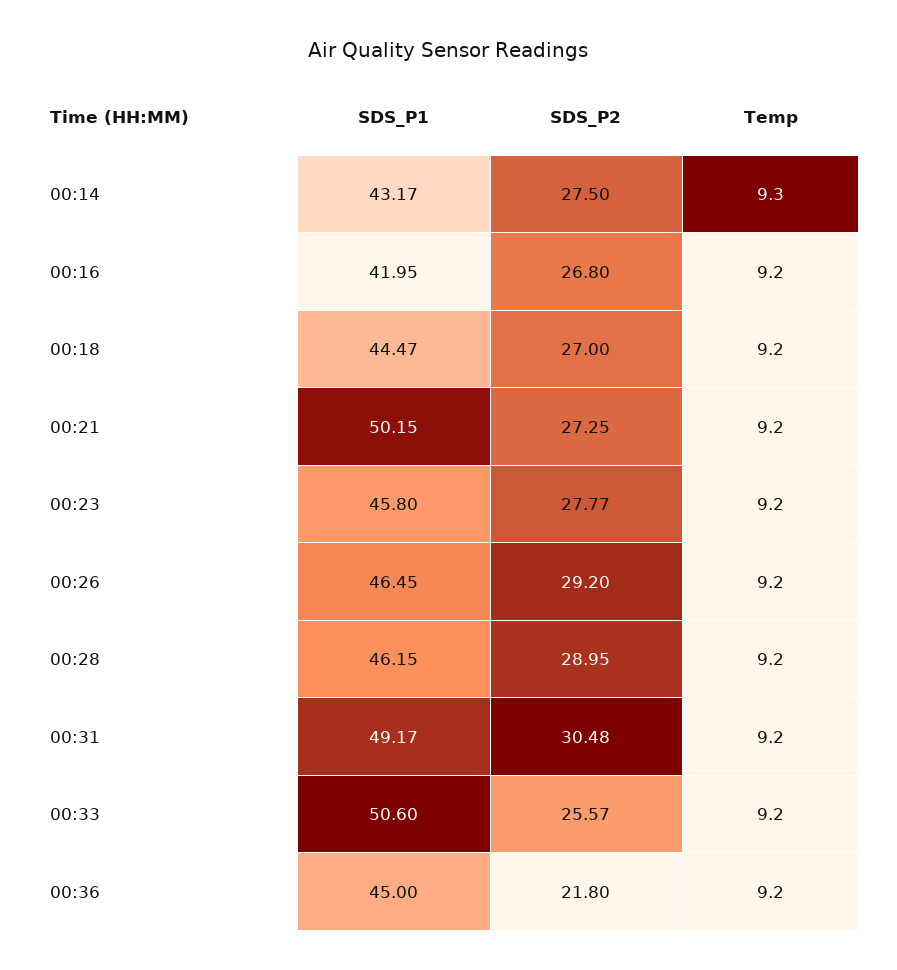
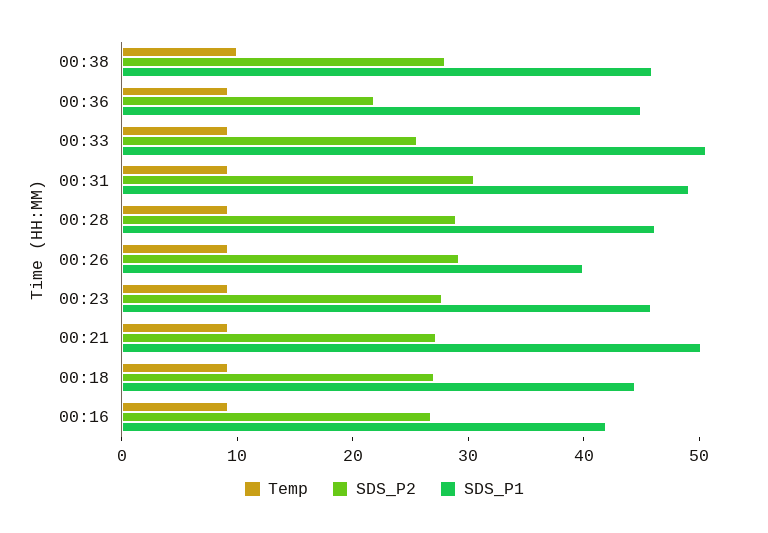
SDS_P1, 00:14: 43.17 -> none
SDS_P2, 00:14: 27.5 -> none
Temp, 00:14: 9.3 -> none
SDS_P1, 00:26: 46.45 -> 40
Temp, 00:38: none -> 10
SDS_P2, 00:38: none -> 28
SDS_P1, 00:38: none -> 46

